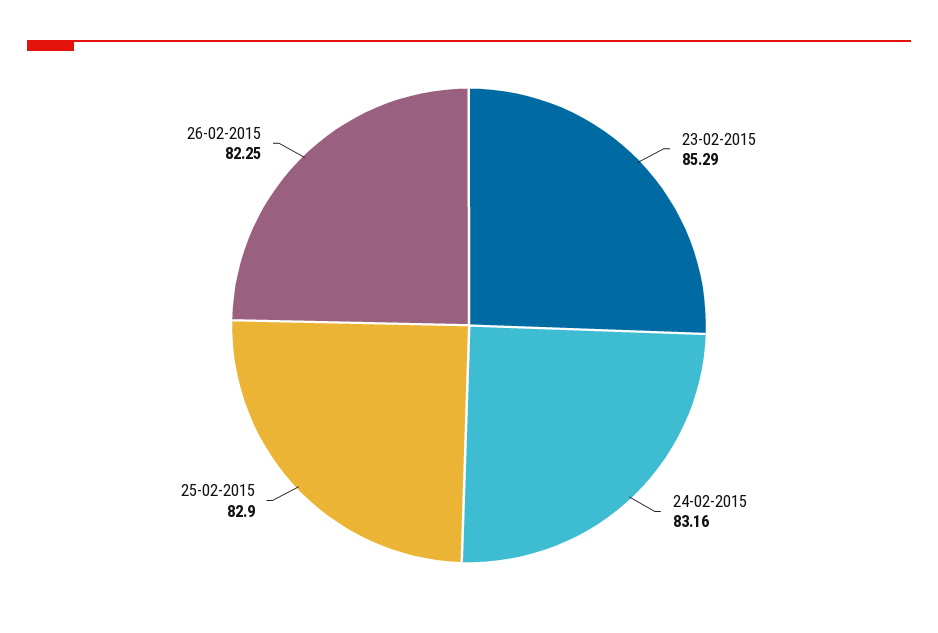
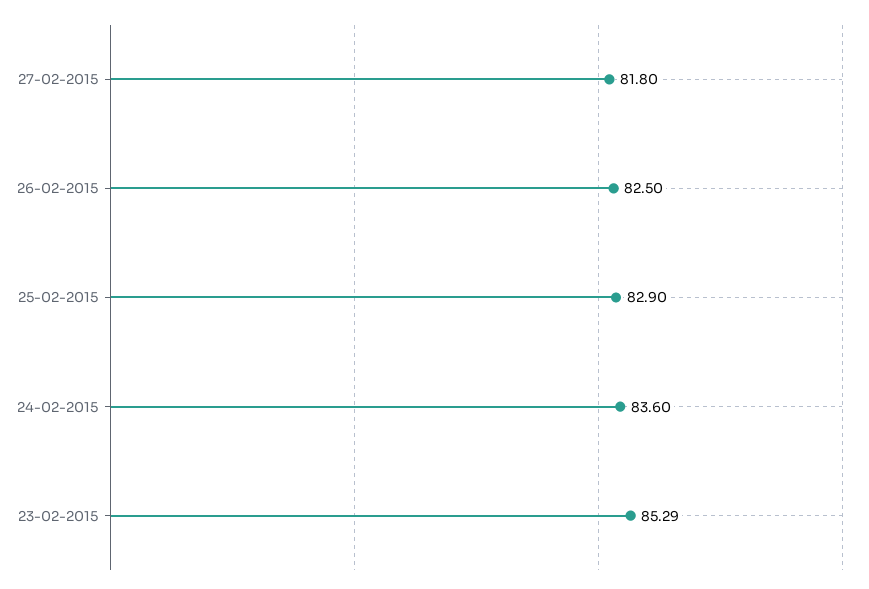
24-02-2015: 83.16 -> 83.6
26-02-2015: 82.25 -> 82.5
27-02-2015: none -> 81.8

